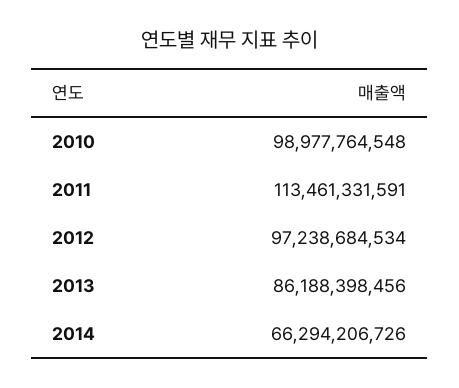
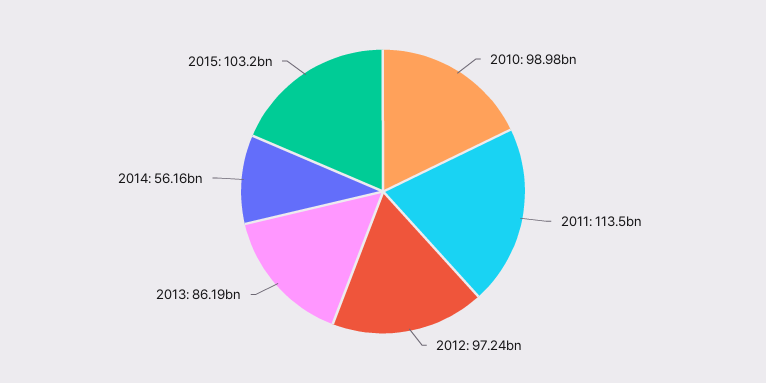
2014: 66294206726 -> 56160000000
2015: none -> 103200000000

